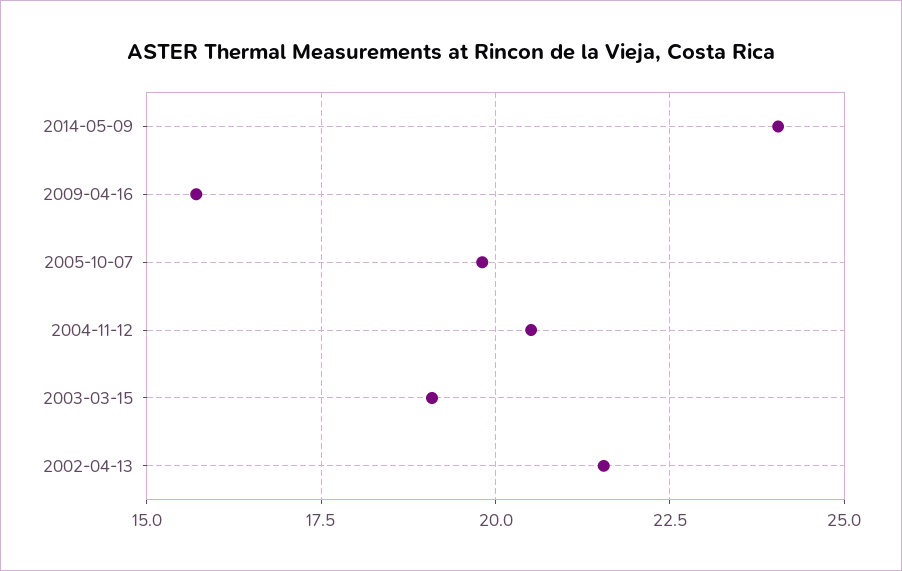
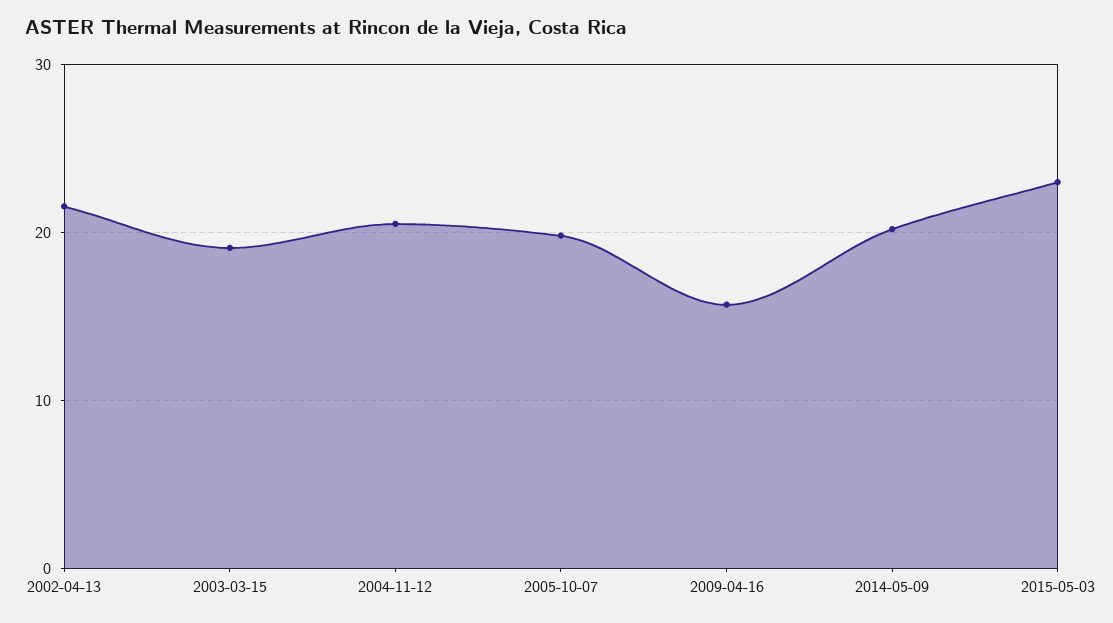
2014-05-09: 24 -> 20
2015-05-03: none -> 23

